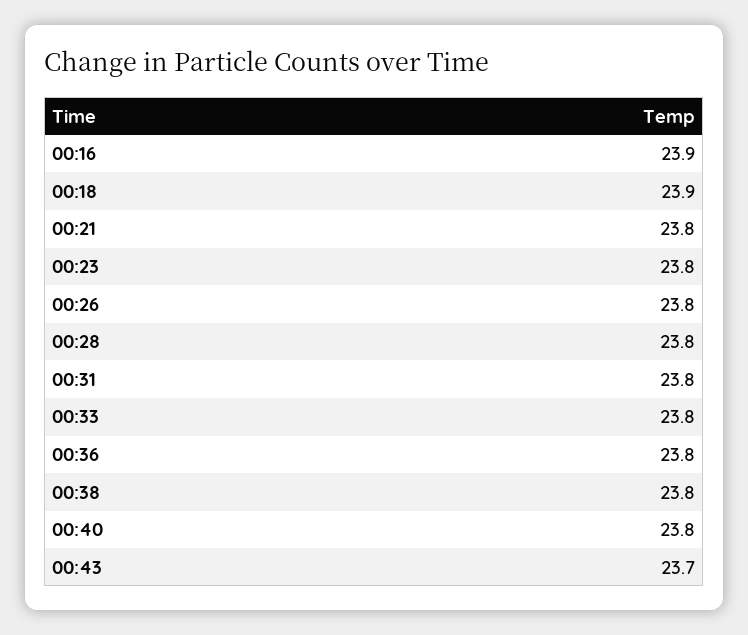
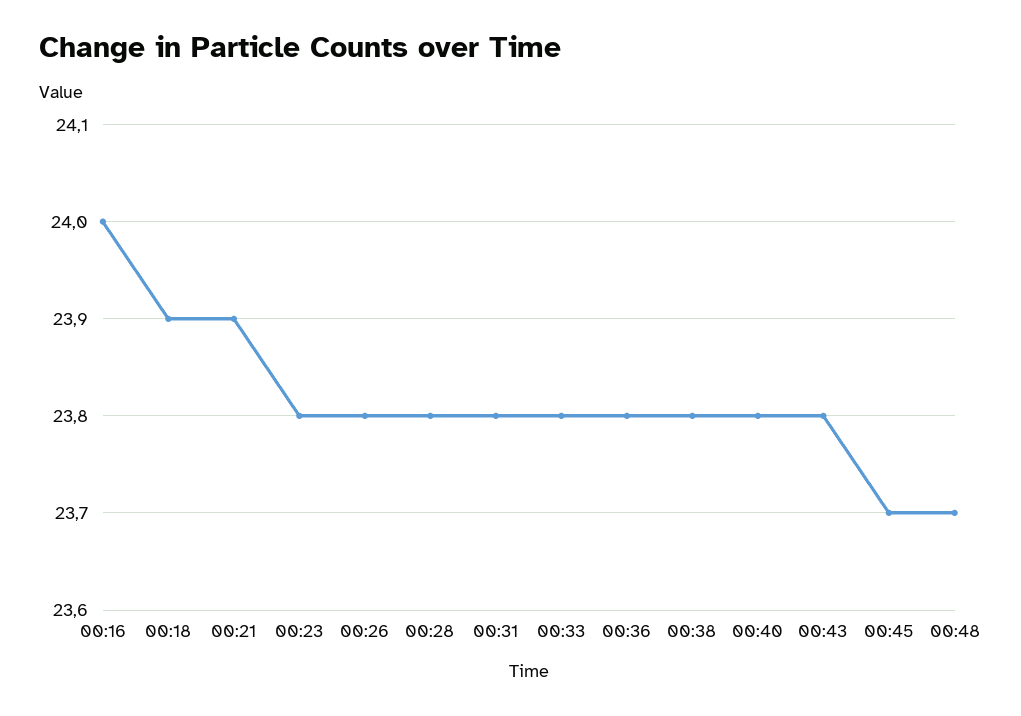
00:16: 23.9 -> 24
00:21: 23.8 -> 23.9
00:43: 23.7 -> 23.8
00:45: none -> 23.7
00:48: none -> 23.7

